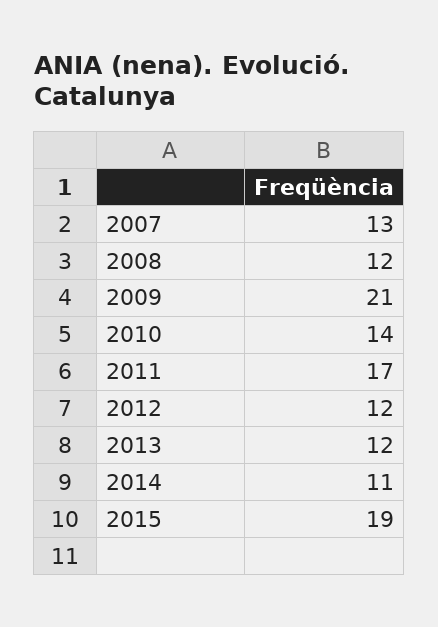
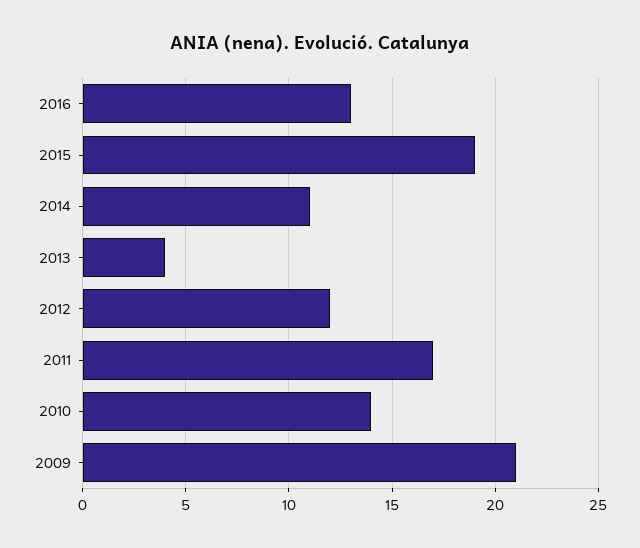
2007: 13 -> none
2008: 12 -> none
2013: 12 -> 4
2016: none -> 13

